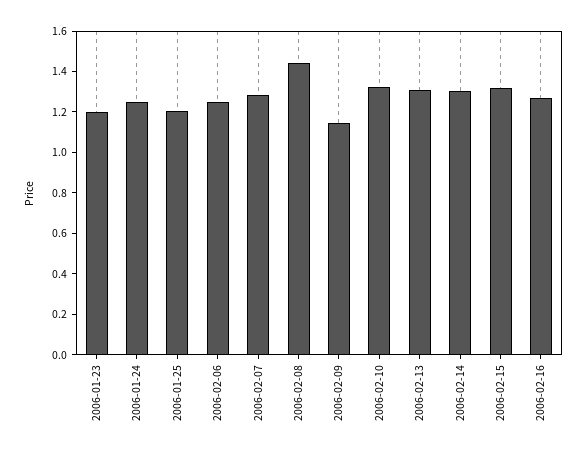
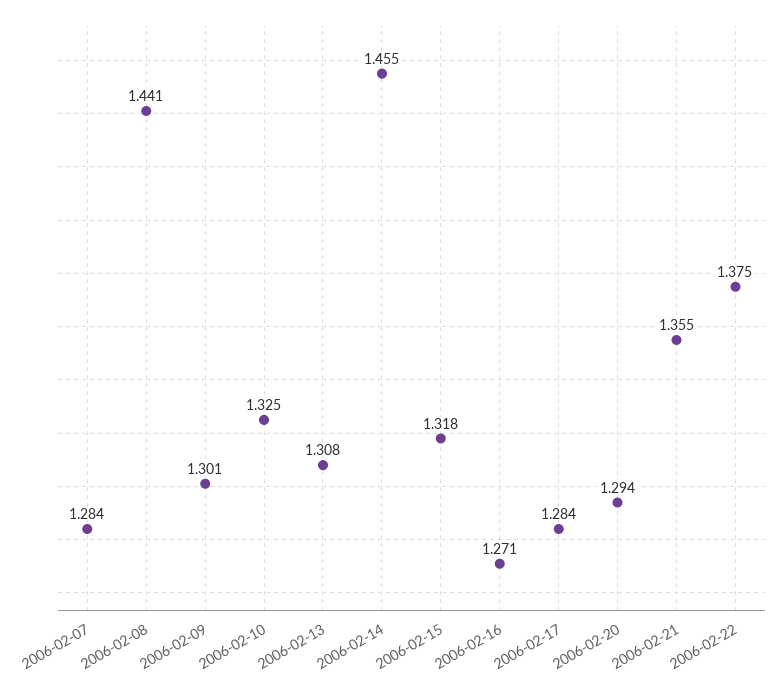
2006-01-23: 1.2 -> none
2006-01-24: 1.25 -> none
2006-01-25: 1.2 -> none
2006-02-06: 1.25 -> none
2006-02-09: 1.15 -> 1.301
2006-02-14: 1.3 -> 1.455
2006-02-17: none -> 1.284
2006-02-20: none -> 1.294
2006-02-21: none -> 1.355
2006-02-22: none -> 1.375

